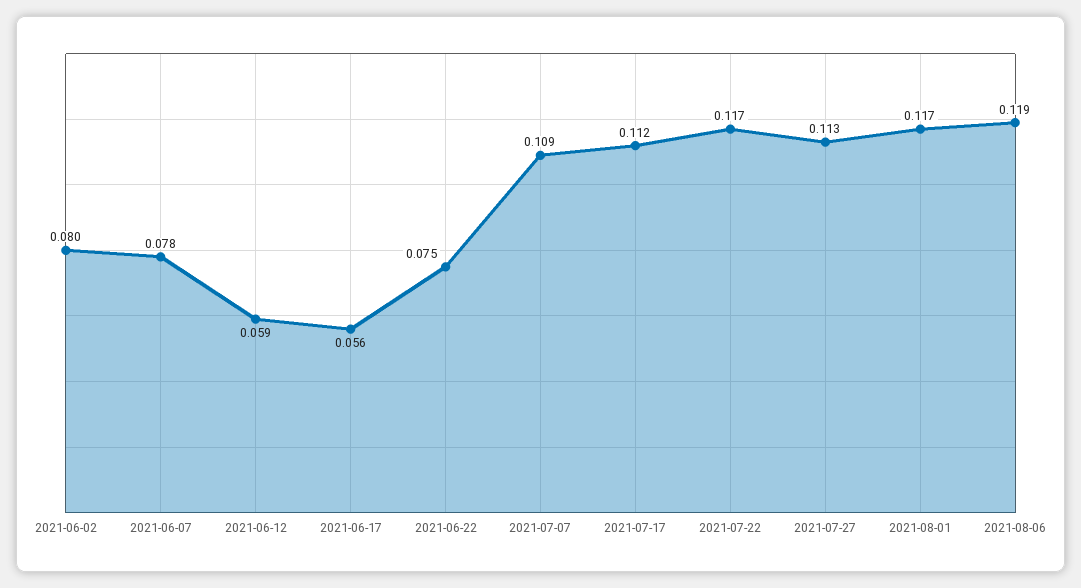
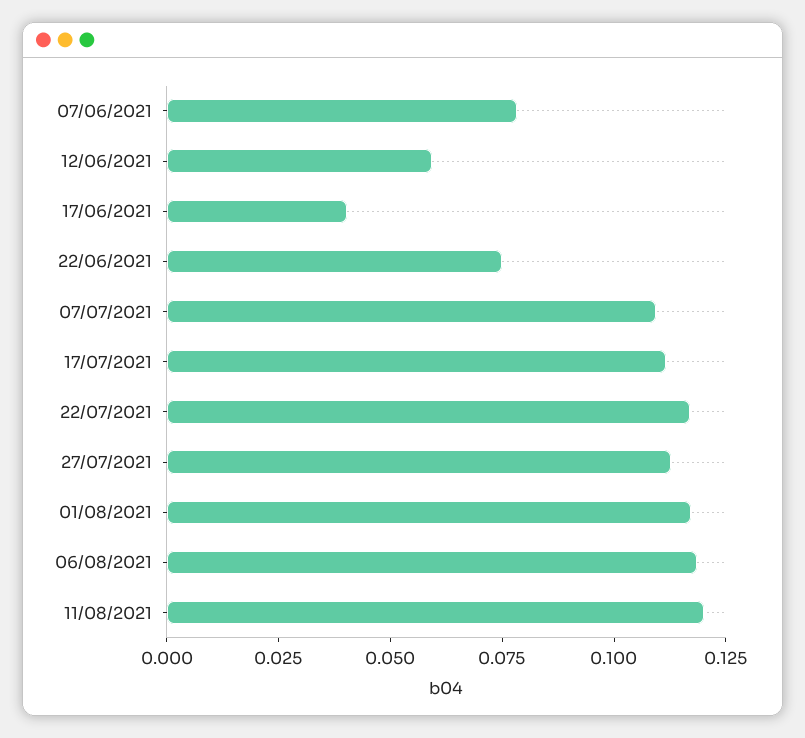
2021-06-02: 0.08 -> none
2021-06-17: 0.056 -> 0.04
11/08/2021: none -> 0.12

